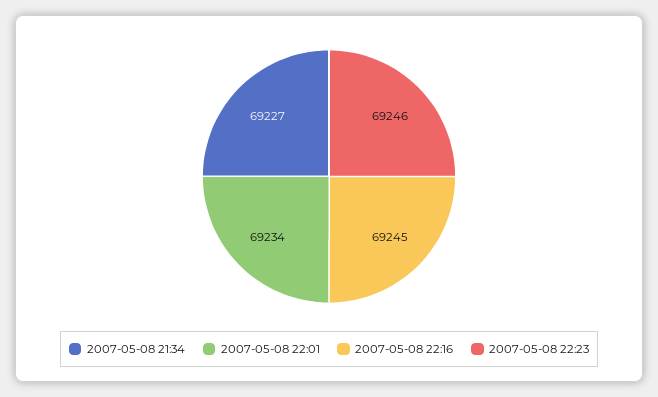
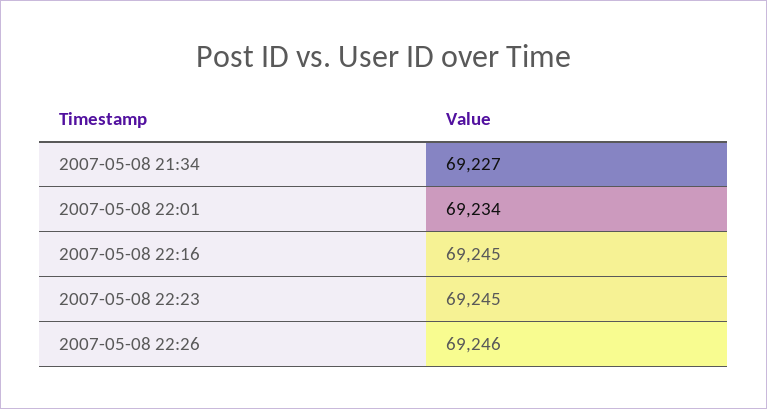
2007-05-08 22:23: 69246 -> 69245
2007-05-08 22:26: none -> 69246

